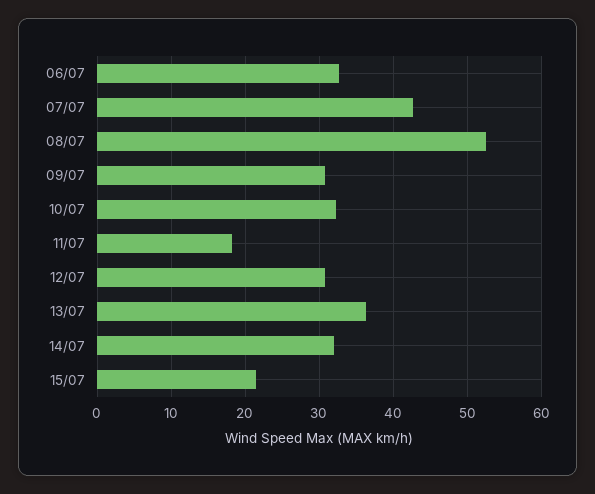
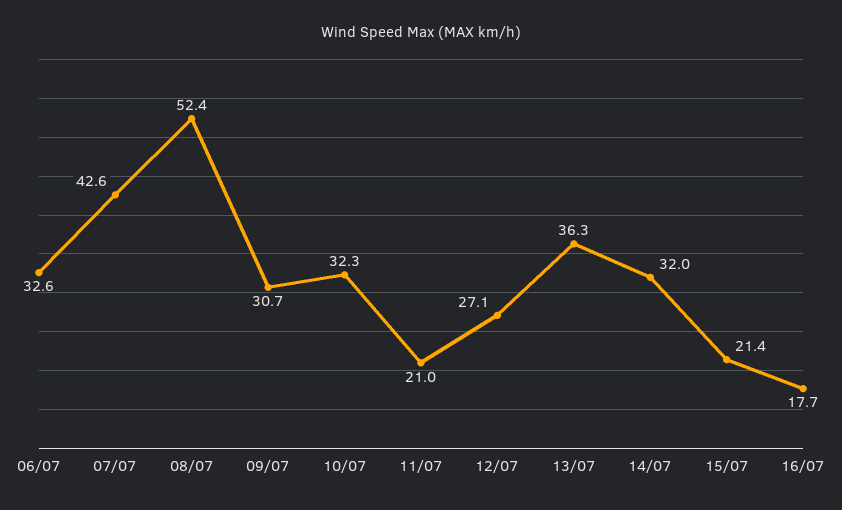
11/07: 18 -> 21
12/07: 31 -> 27.1
16/07: none -> 17.7

